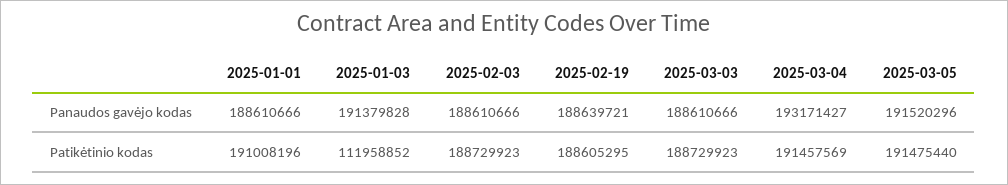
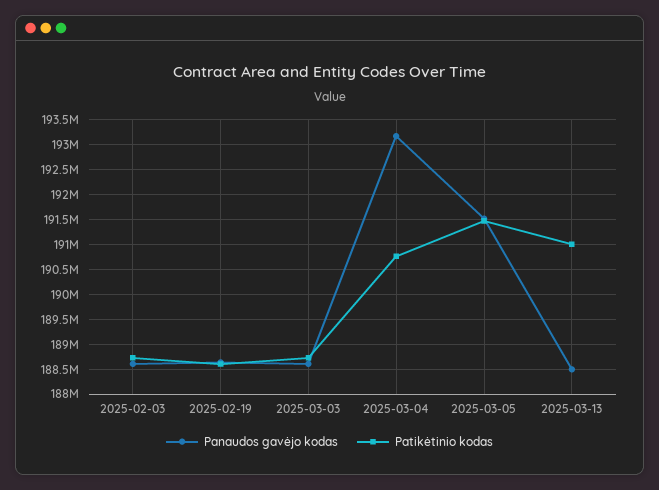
Panaudos gavėjo kodas, 2025-01-01: 188610666 -> none
Panaudos gavėjo kodas, 2025-01-03: 191379828 -> none
Patikėtinio kodas, 2025-01-01: 191008196 -> none
Patikėtinio kodas, 2025-01-03: 111958852 -> none
Patikėtinio kodas, 2025-03-04: 191457569 -> 190750000
Panaudos gavėjo kodas, 2025-03-13: none -> 188500000
Patikėtinio kodas, 2025-03-13: none -> 191000000

